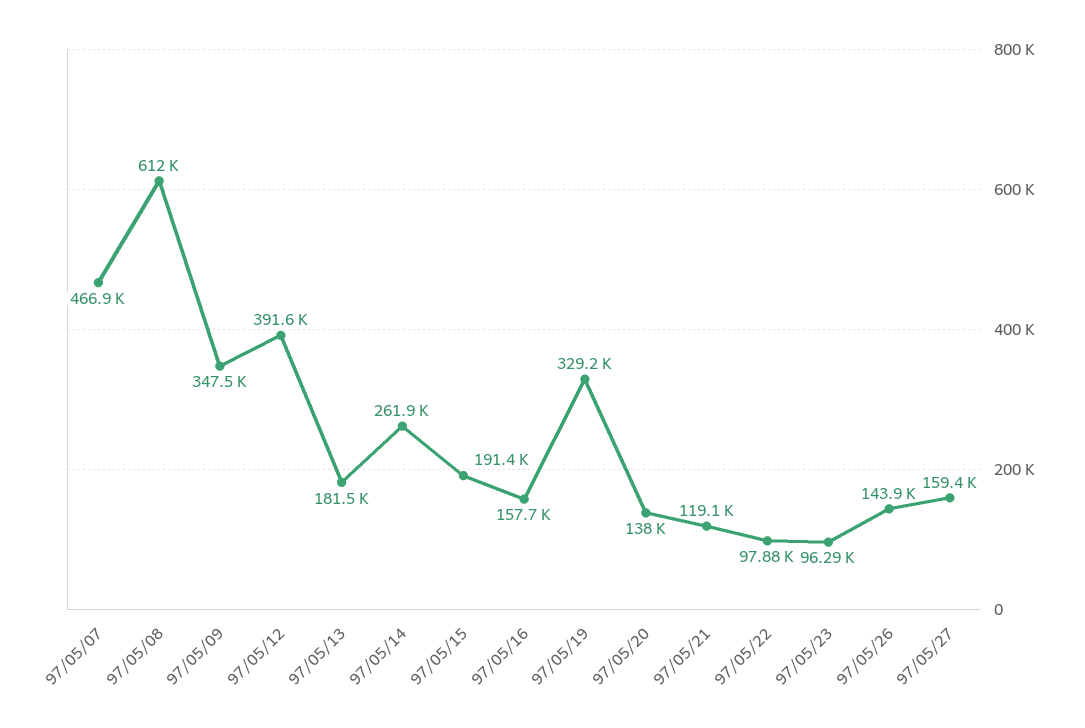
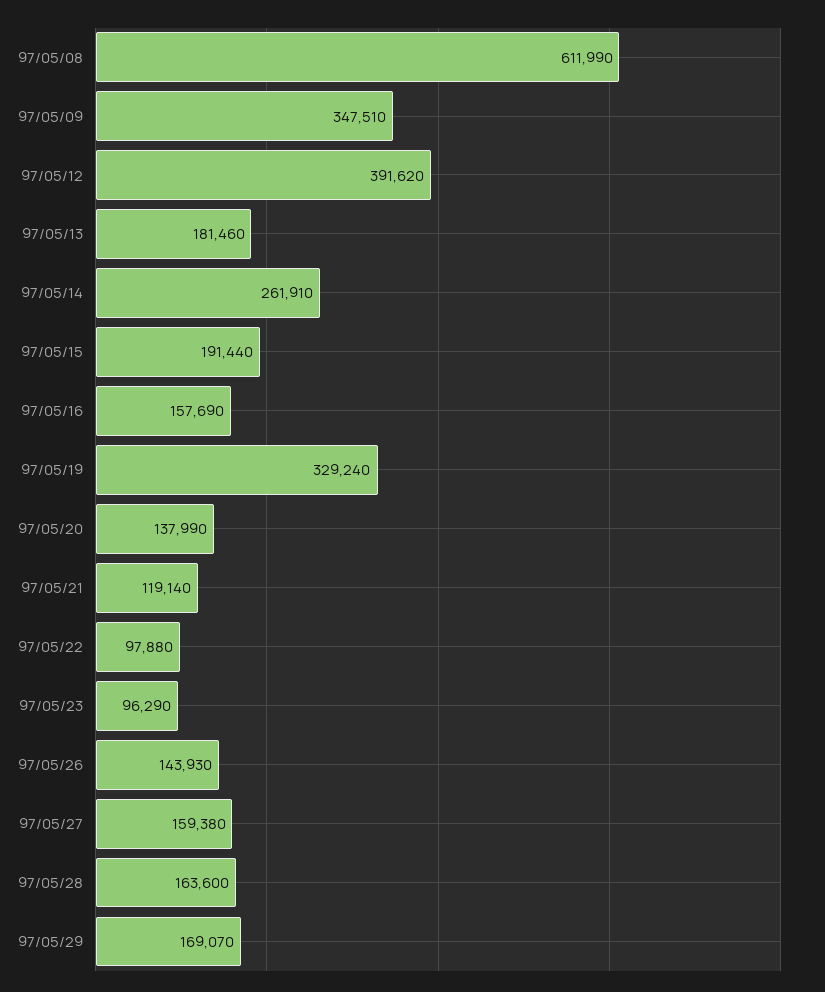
97/05/07: 466900 -> none
97/05/28: none -> 163600
97/05/29: none -> 169070

